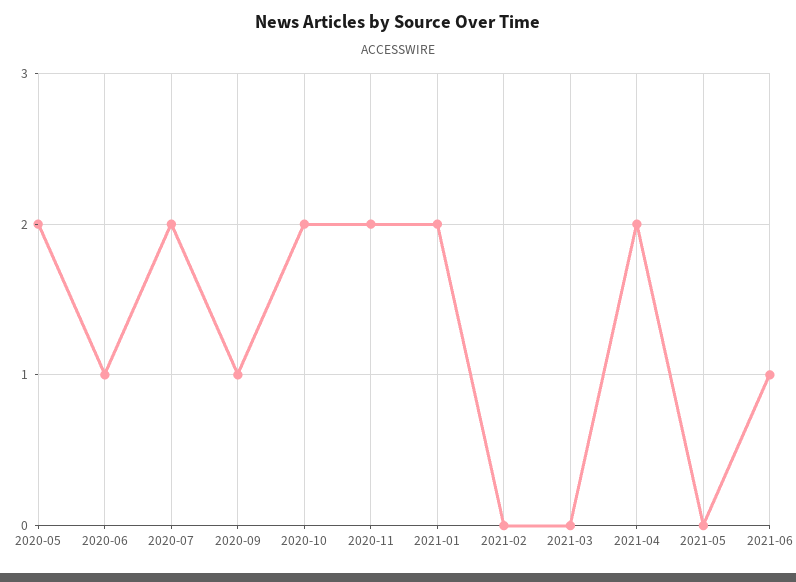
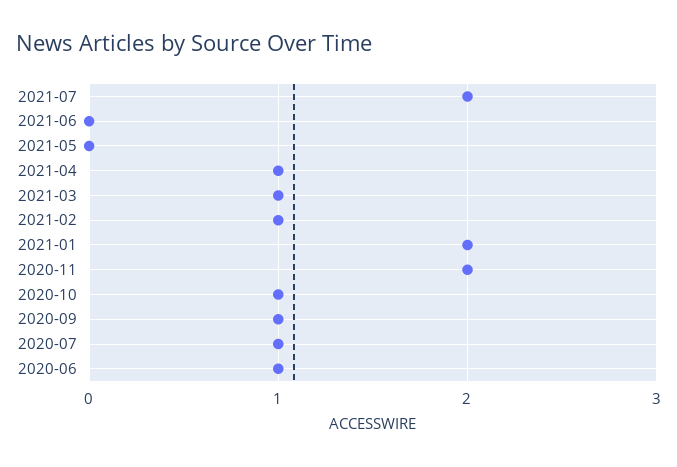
2020-05: 2 -> none
2020-07: 2 -> 1
2020-10: 2 -> 1
2021-02: 0 -> 1
2021-03: 0 -> 1
2021-04: 2 -> 1
2021-06: 1 -> 0
2021-07: none -> 2

